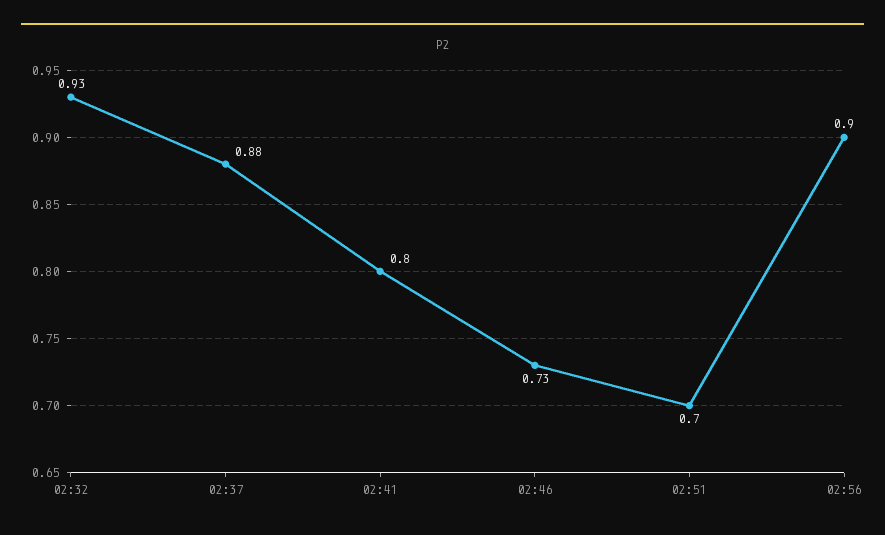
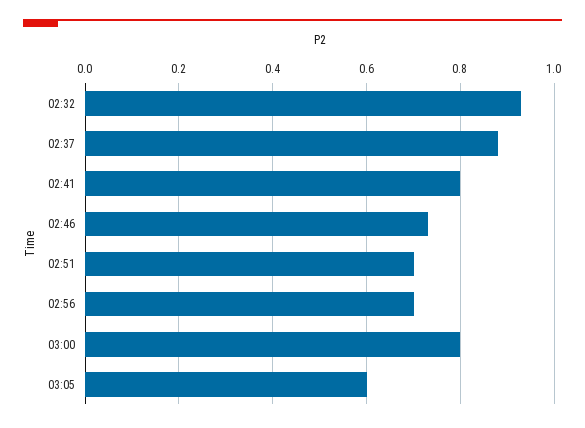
02:56: 0.9 -> 0.7
03:00: none -> 0.8
03:05: none -> 0.6

